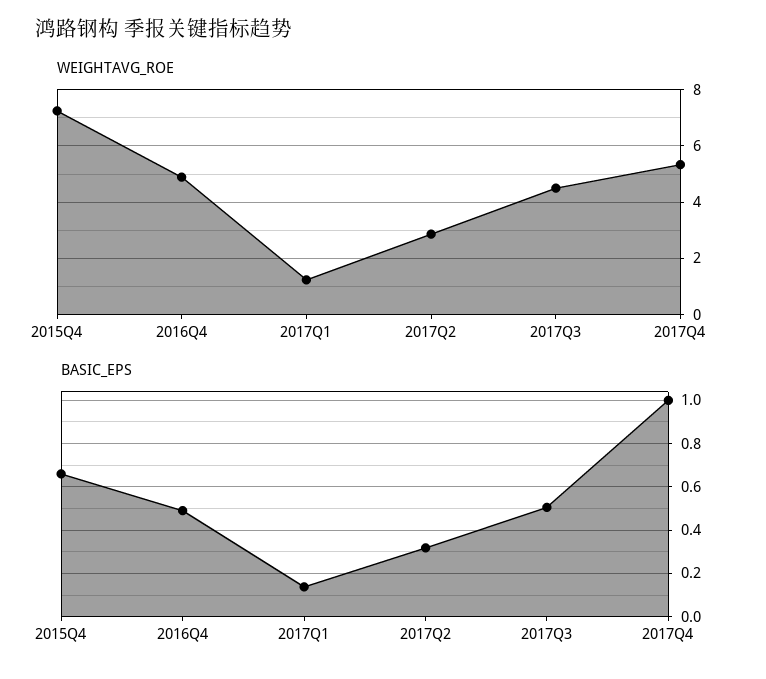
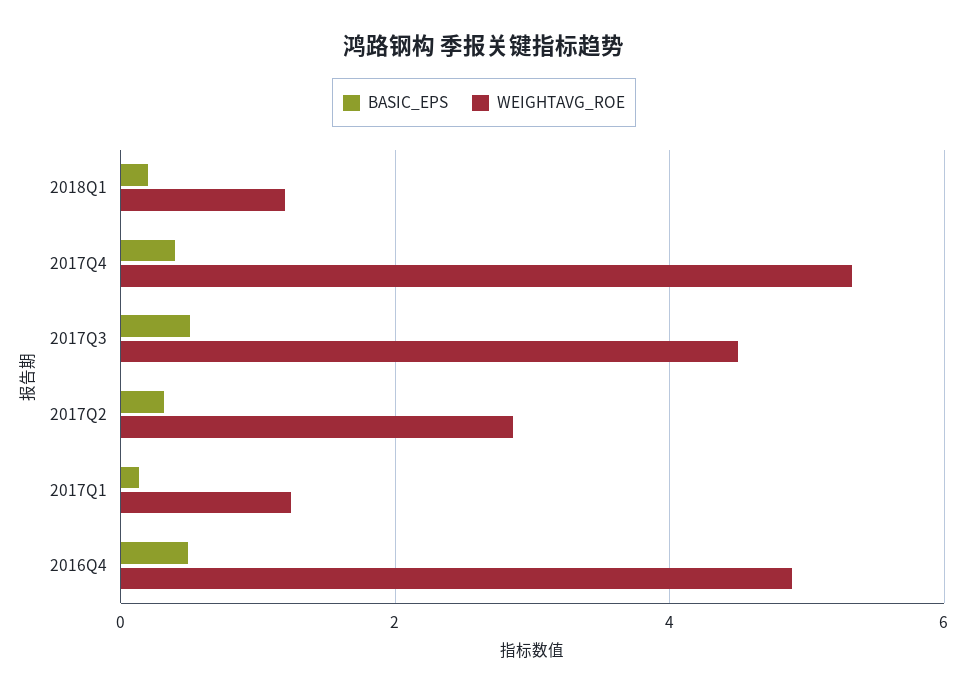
WEIGHTAVG_ROE, 2015Q4: 7.25 -> none
BASIC_EPS, 2015Q4: 0.65 -> none
BASIC_EPS, 2017Q4: 1 -> 0.4
BASIC_EPS, 2018Q1: none -> 0.2
WEIGHTAVG_ROE, 2018Q1: none -> 1.2

